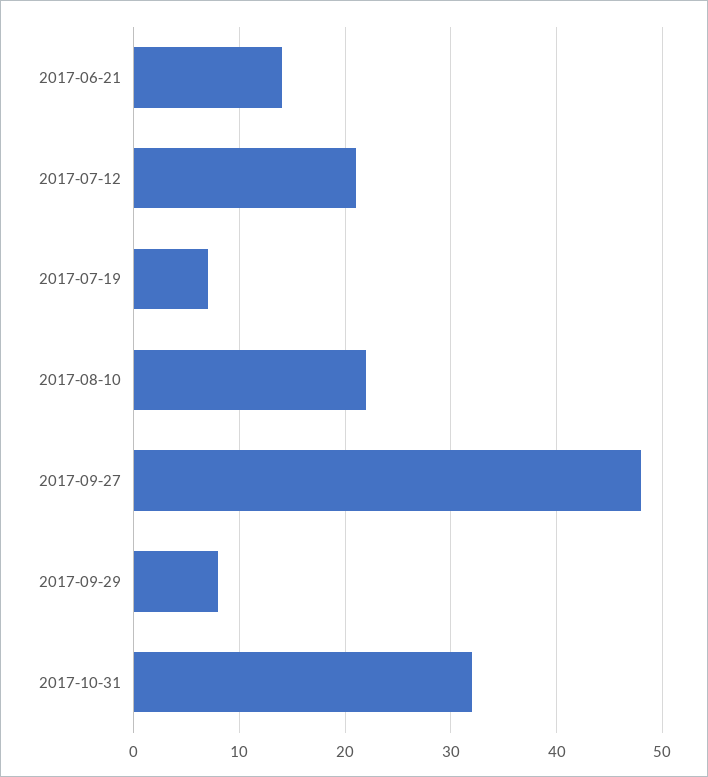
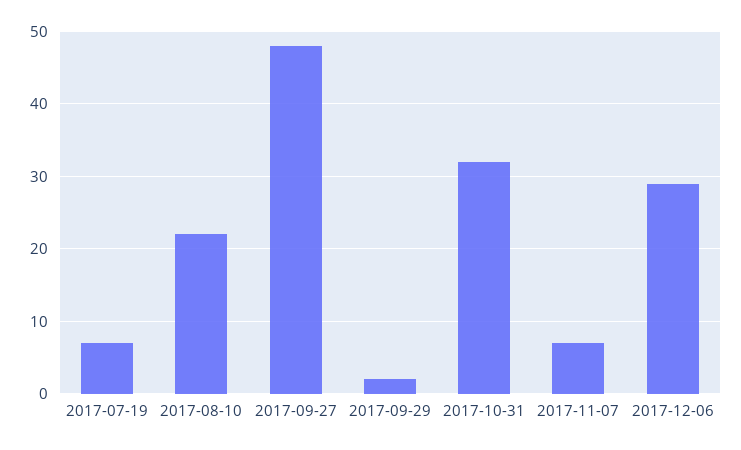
2017-06-21: 14 -> none
2017-07-12: 21 -> none
2017-09-29: 8 -> 2
2017-11-07: none -> 7
2017-12-06: none -> 29

